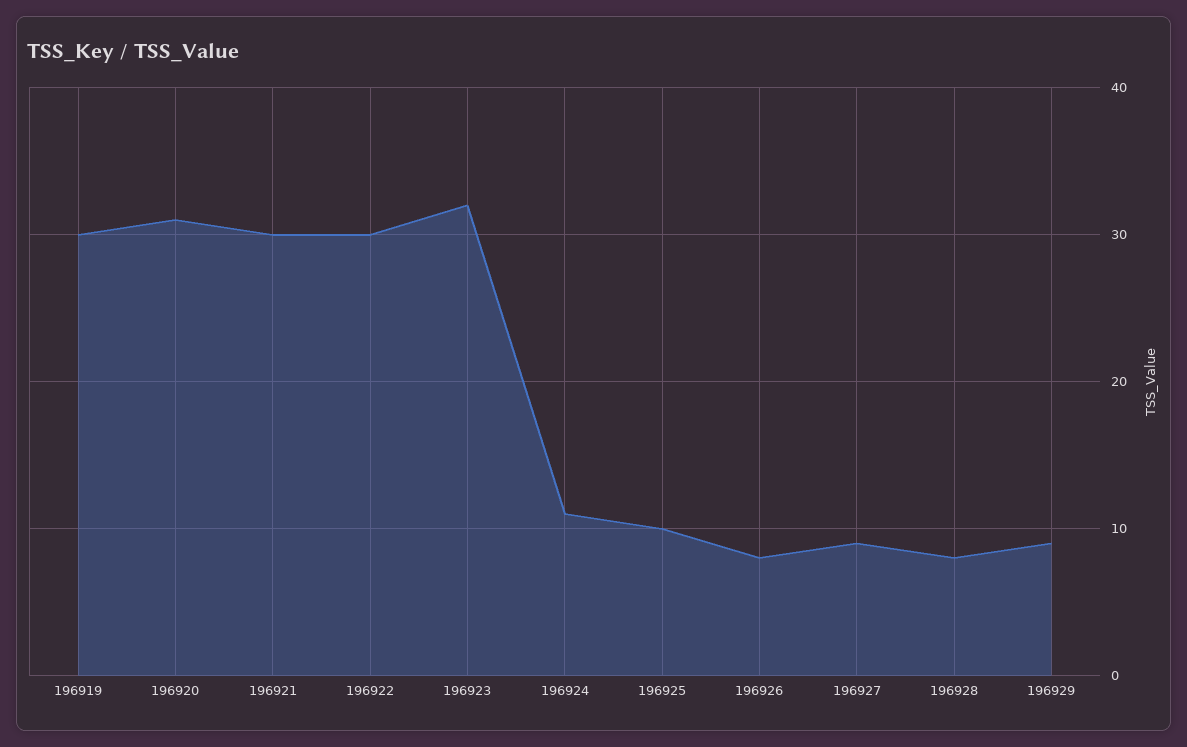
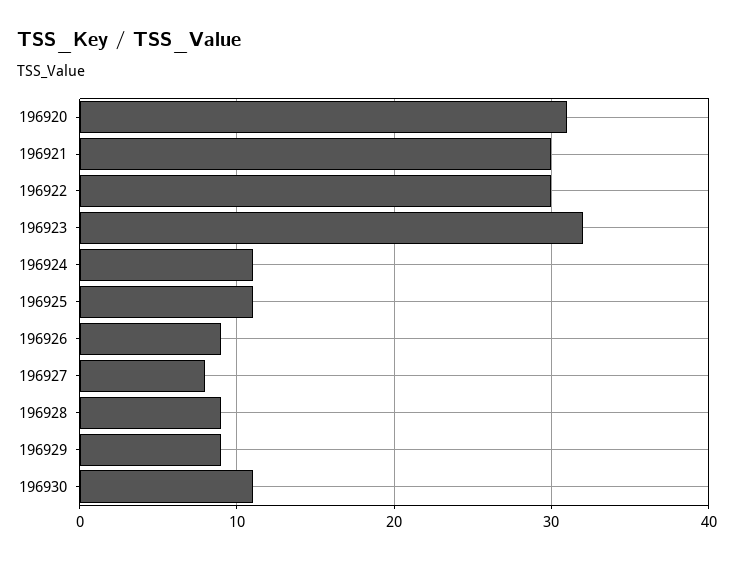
196919: 30 -> none
196925: 10 -> 11
196926: 8 -> 9
196927: 9 -> 8
196928: 8 -> 9
196930: none -> 11

